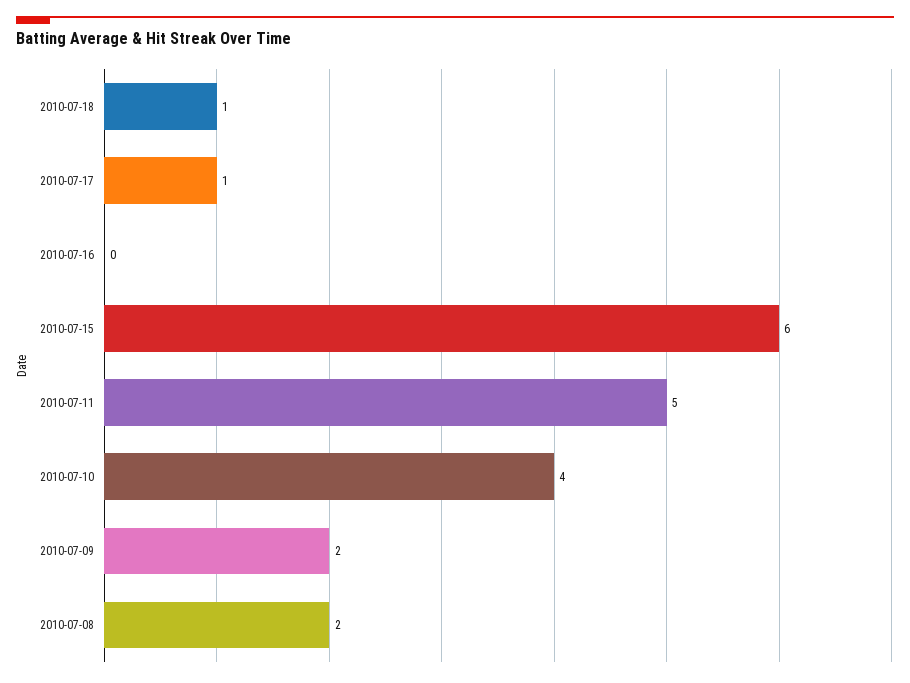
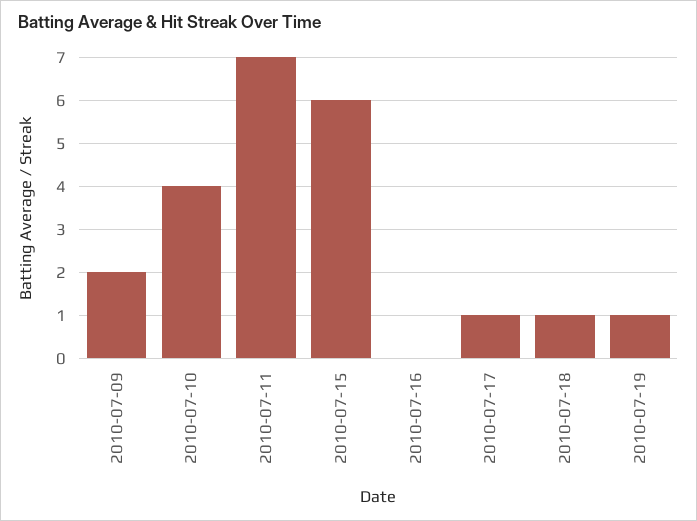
2010-07-11: 5 -> 7
2010-07-08: 2 -> none
2010-07-19: none -> 1

